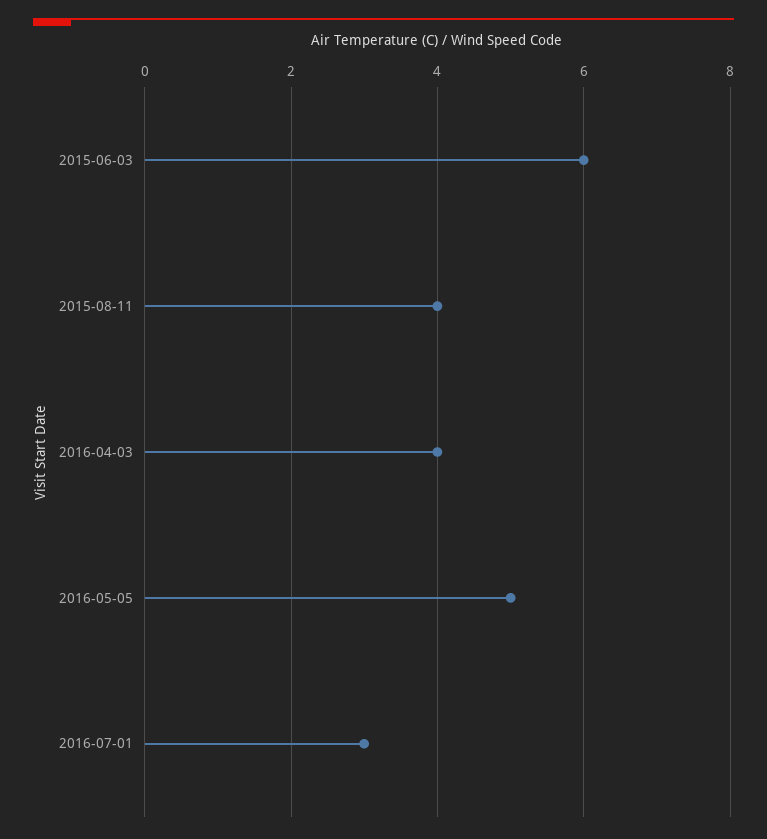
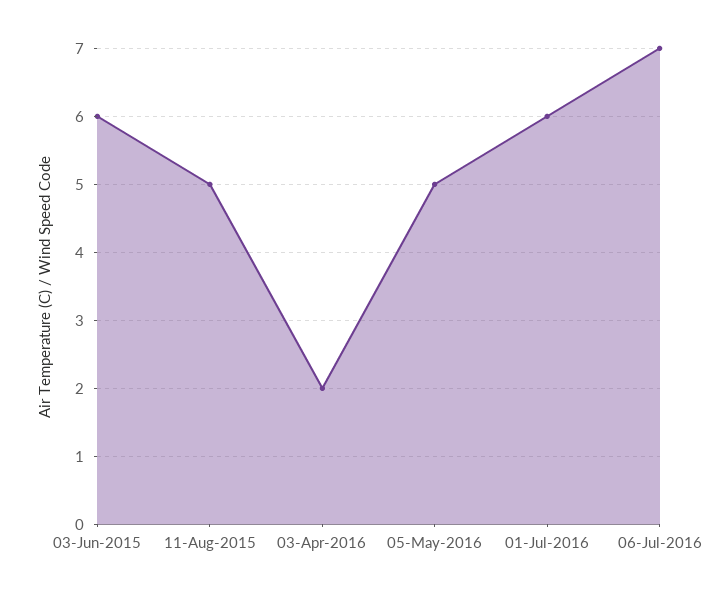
2015-08-11: 4 -> 5
2016-04-03: 4 -> 2
2016-07-01: 3 -> 6
06-Jul-2016: none -> 7

